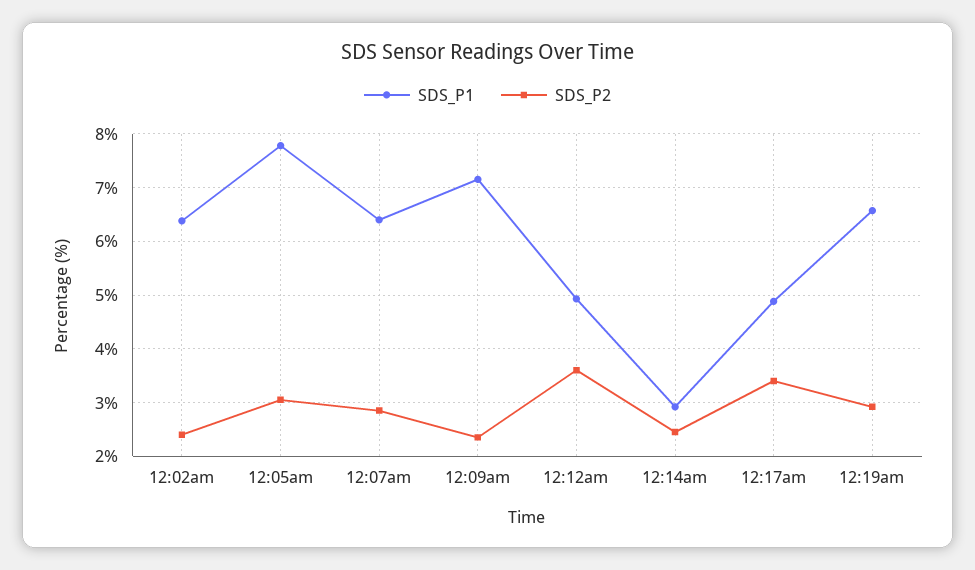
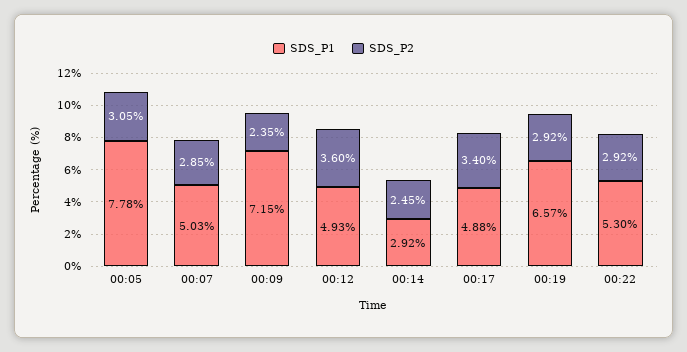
SDS_P1, 12:02am: 6.4 -> none
SDS_P2, 12:02am: 2.4 -> none
SDS_P1, 12:07am: 6.4 -> 5.03
SDS_P1, 00:22: none -> 5.3
SDS_P2, 00:22: none -> 2.92

